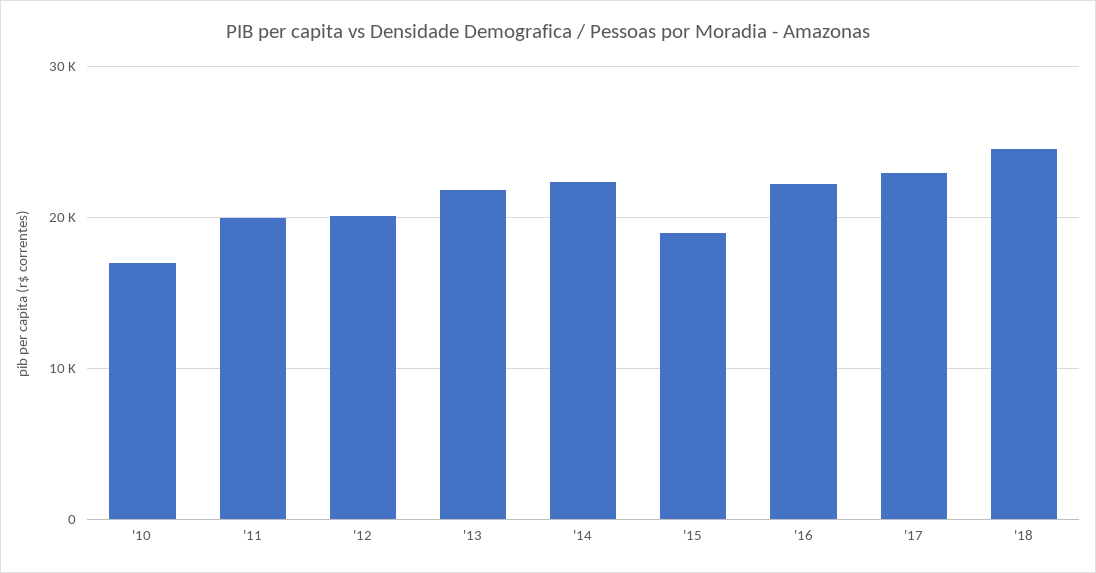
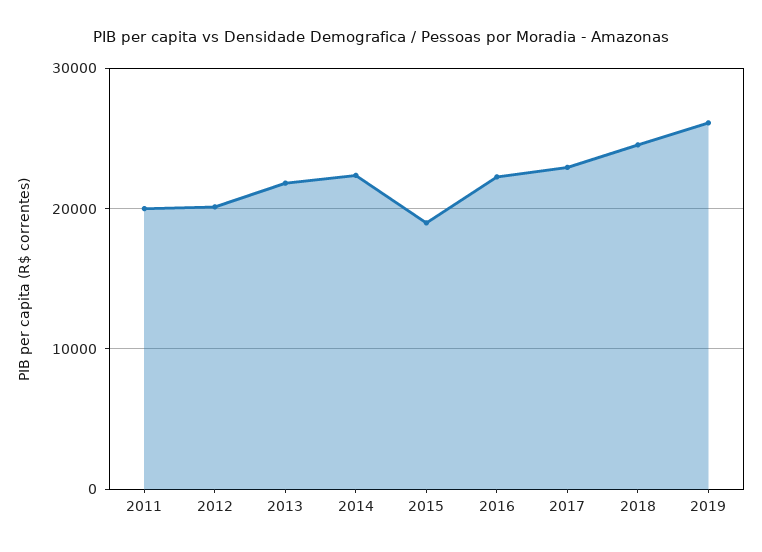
'10: 17000 -> none
2019: none -> 26000

